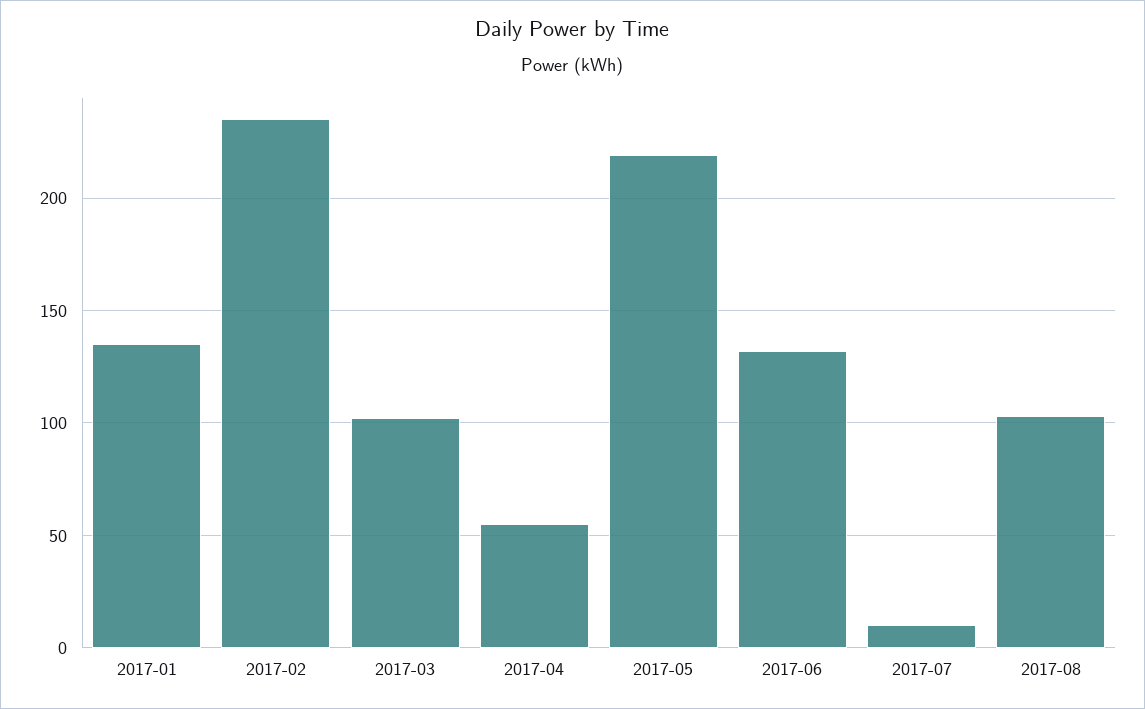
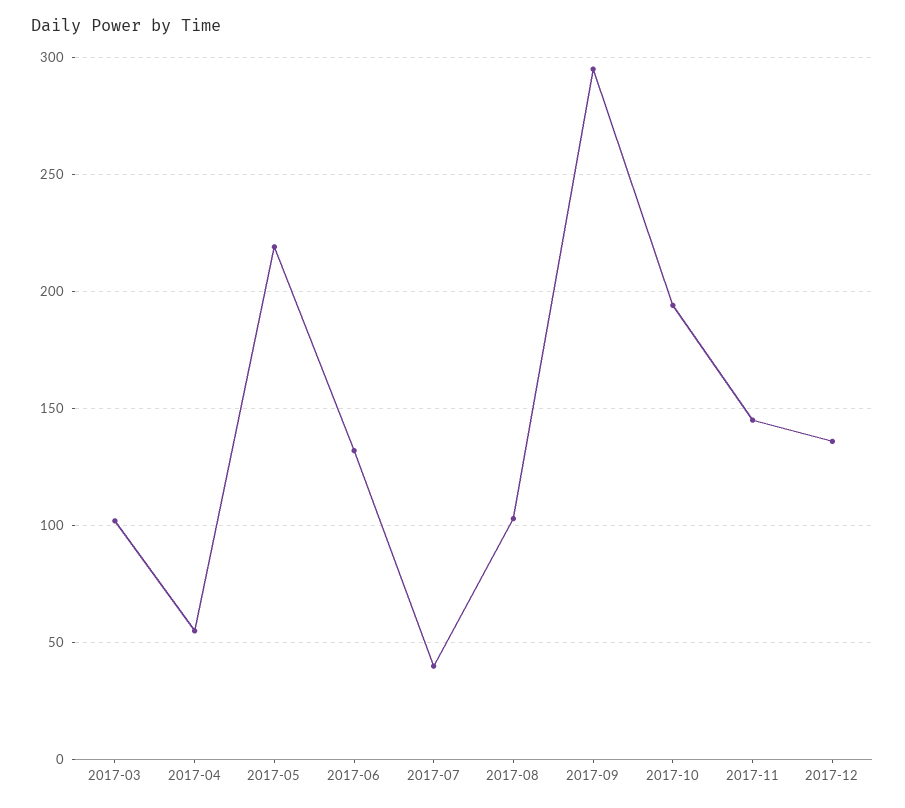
2017-01: 135 -> none
2017-02: 235 -> none
2017-07: 10 -> 40
2017-09: none -> 295
2017-10: none -> 195
2017-11: none -> 145
2017-12: none -> 135

